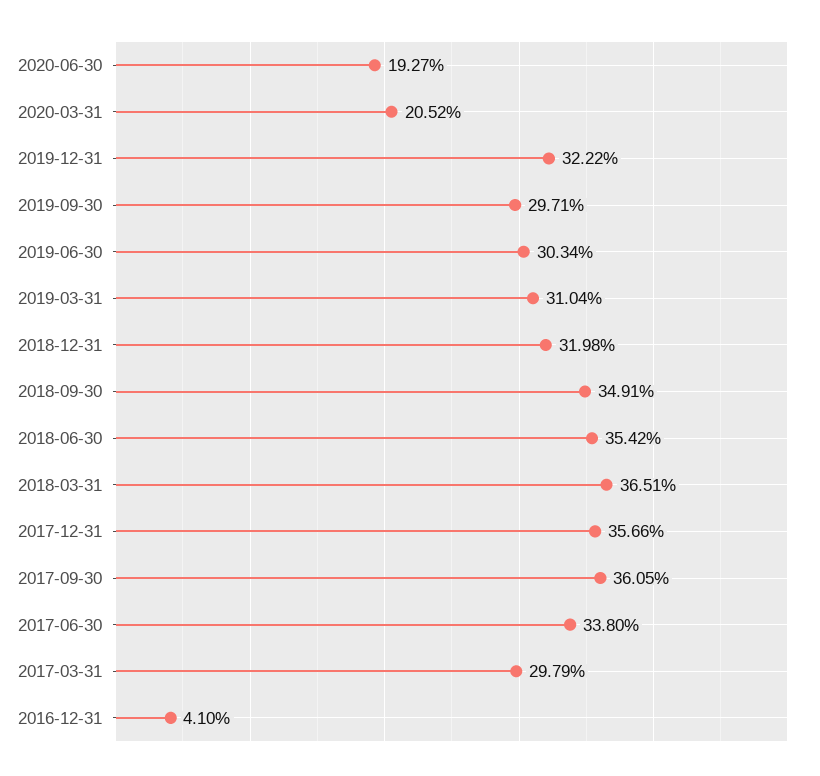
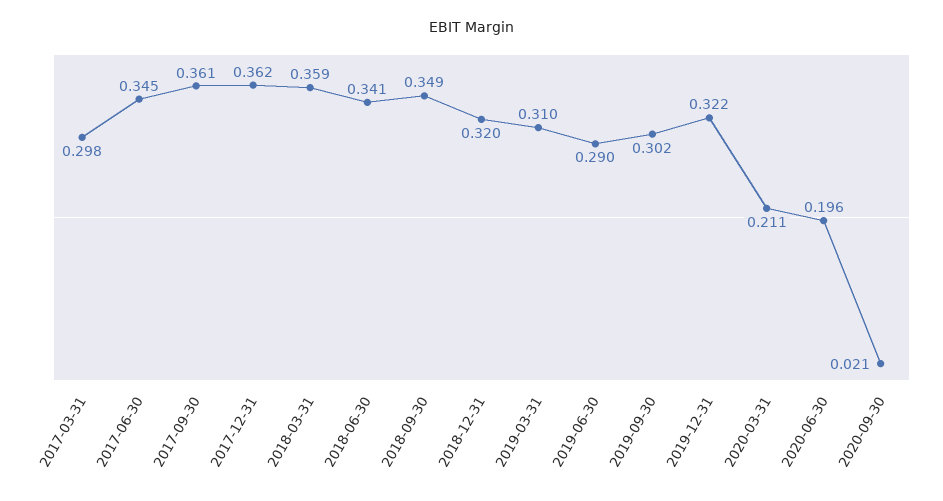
2020-06-30: 0.1927 -> 0.196
2020-03-31: 0.2052 -> 0.211
2019-09-30: 0.2971 -> 0.302
2019-06-30: 0.3034 -> 0.29
2018-06-30: 0.3542 -> 0.341
2018-03-31: 0.3651 -> 0.359
2017-12-31: 0.3566 -> 0.362
2017-06-30: 0.338 -> 0.345
2016-12-31: 0.041 -> none
2020-09-30: none -> 0.021

